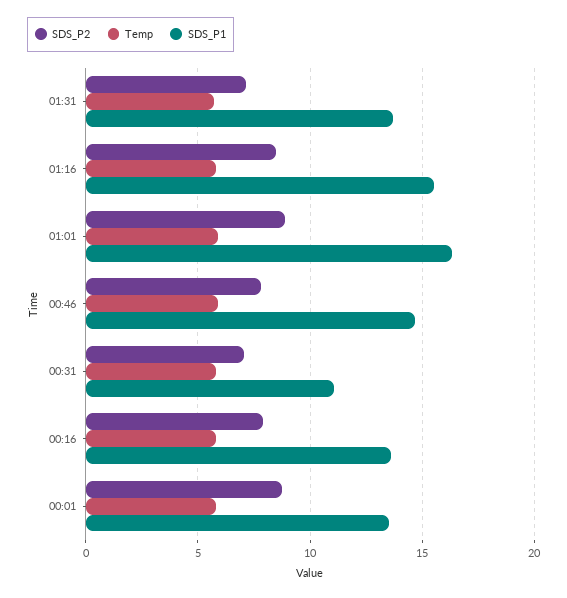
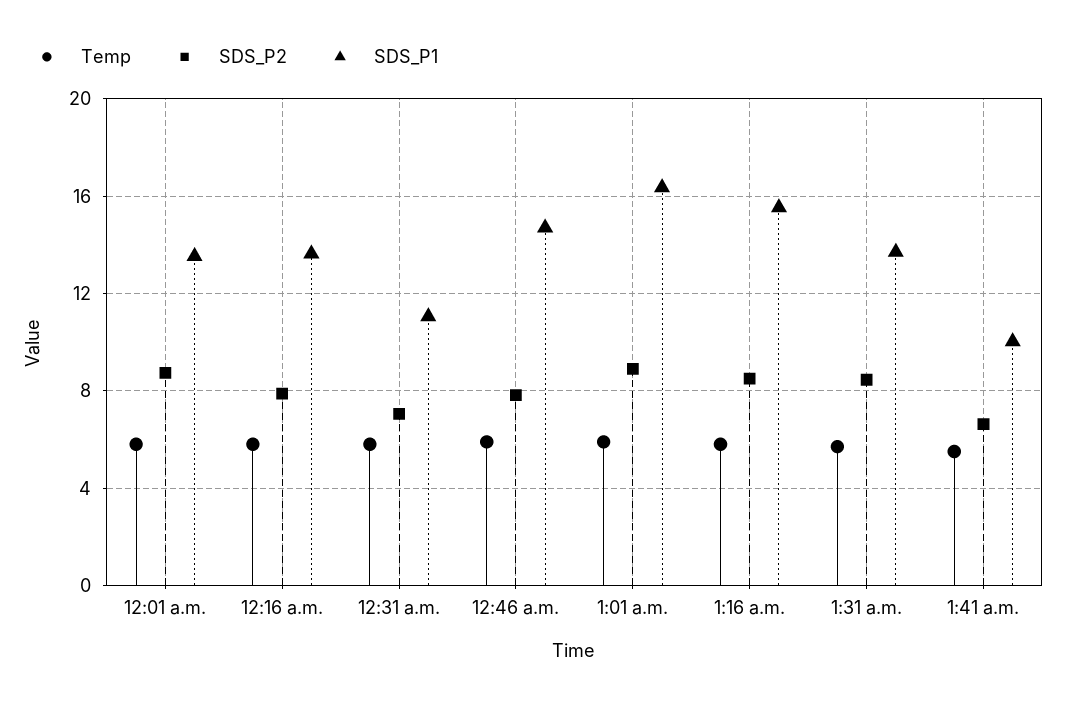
SDS_P2, 01:31: 7 -> 8.5
Temp, 1:41 a.m.: none -> 5.5
SDS_P2, 1:41 a.m.: none -> 6.5
SDS_P1, 1:41 a.m.: none -> 10

